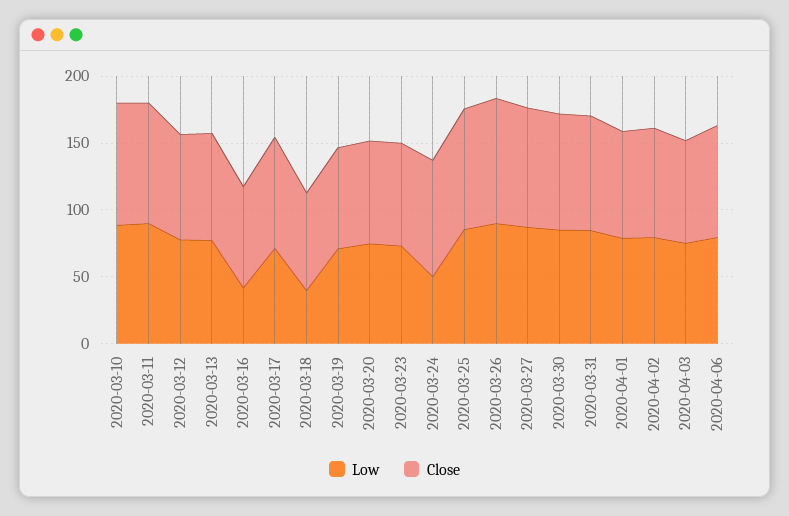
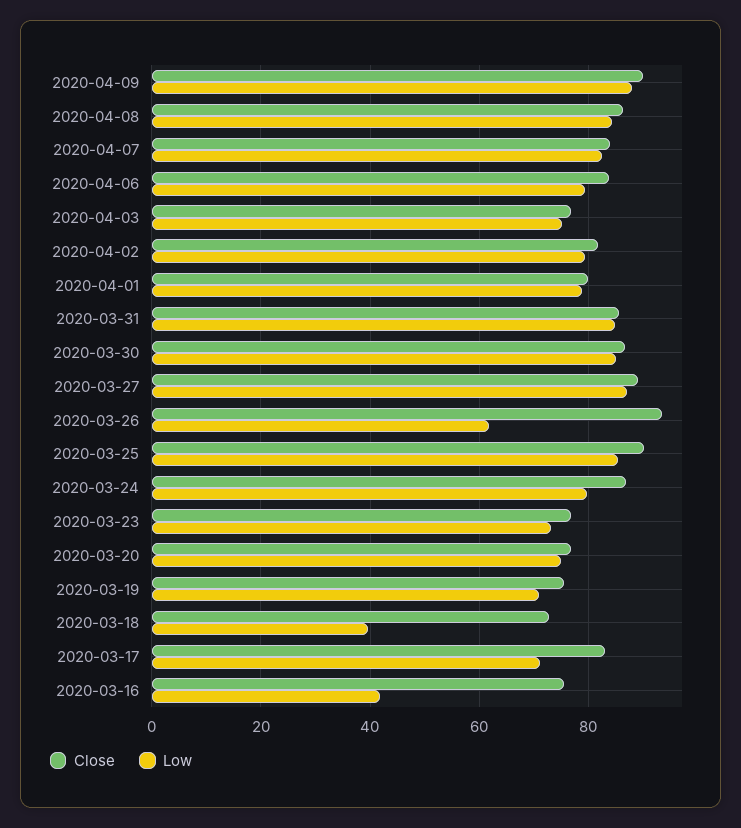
Low, 2020-03-10: 90 -> none
Close, 2020-03-10: 90 -> none
Low, 2020-03-11: 90 -> none
Close, 2020-03-11: 90 -> none
Low, 2020-03-12: 80 -> none
Close, 2020-03-12: 80 -> none
Low, 2020-03-13: 80 -> none
Close, 2020-03-13: 80 -> none
Low, 2020-03-24: 50 -> 80
Low, 2020-03-26: 90 -> 62
Close, 2020-04-09: none -> 90
Low, 2020-04-09: none -> 88
Close, 2020-04-08: none -> 86
Low, 2020-04-08: none -> 84
Close, 2020-04-07: none -> 84
Low, 2020-04-07: none -> 82

